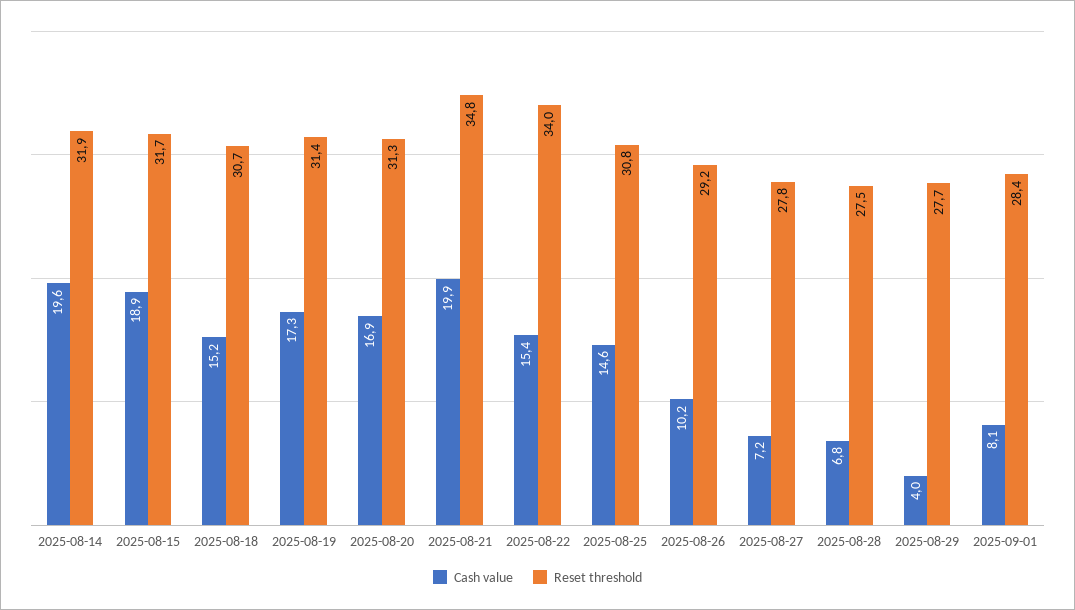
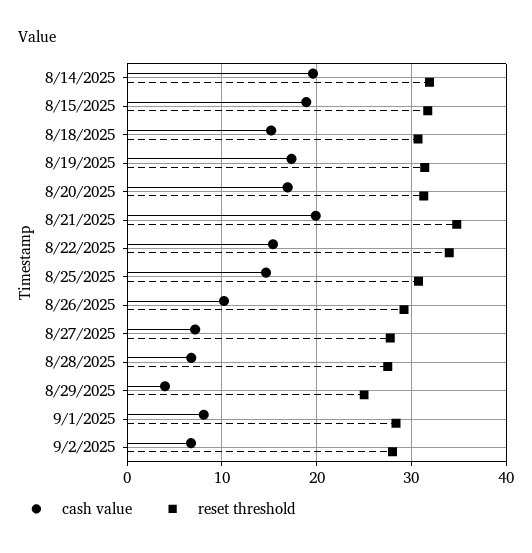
Reset threshold, 2025-08-29: 27.7 -> 25
Cash value, 9/2/2025: none -> 7
Reset threshold, 9/2/2025: none -> 28

